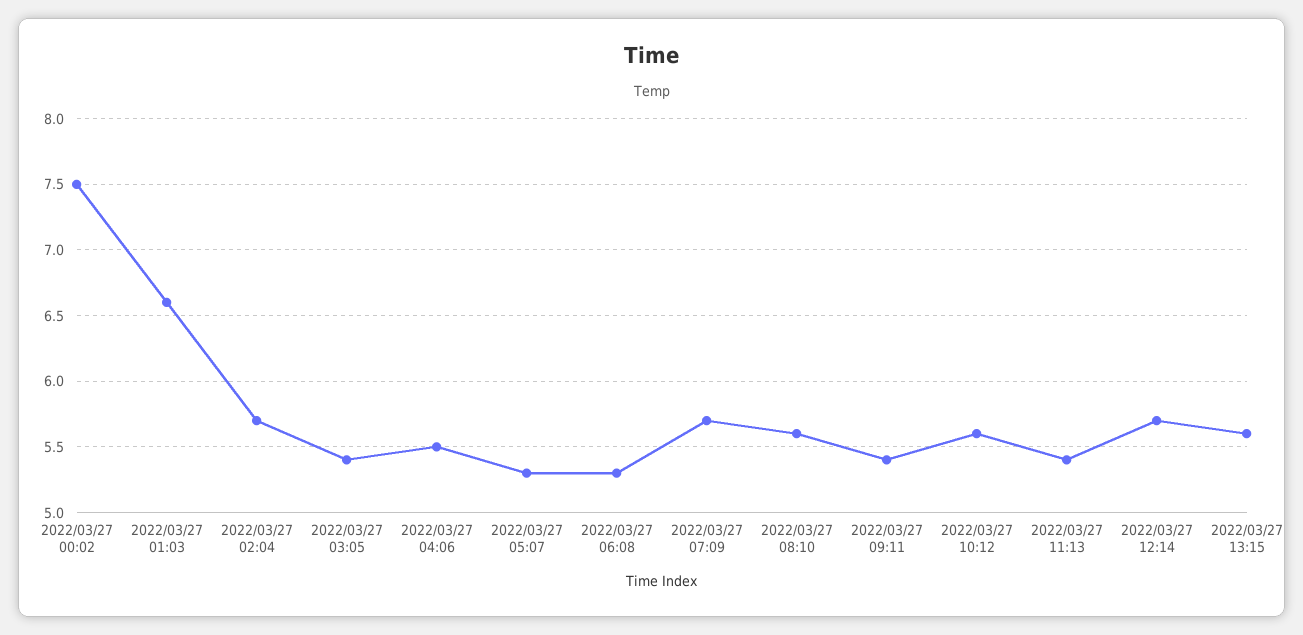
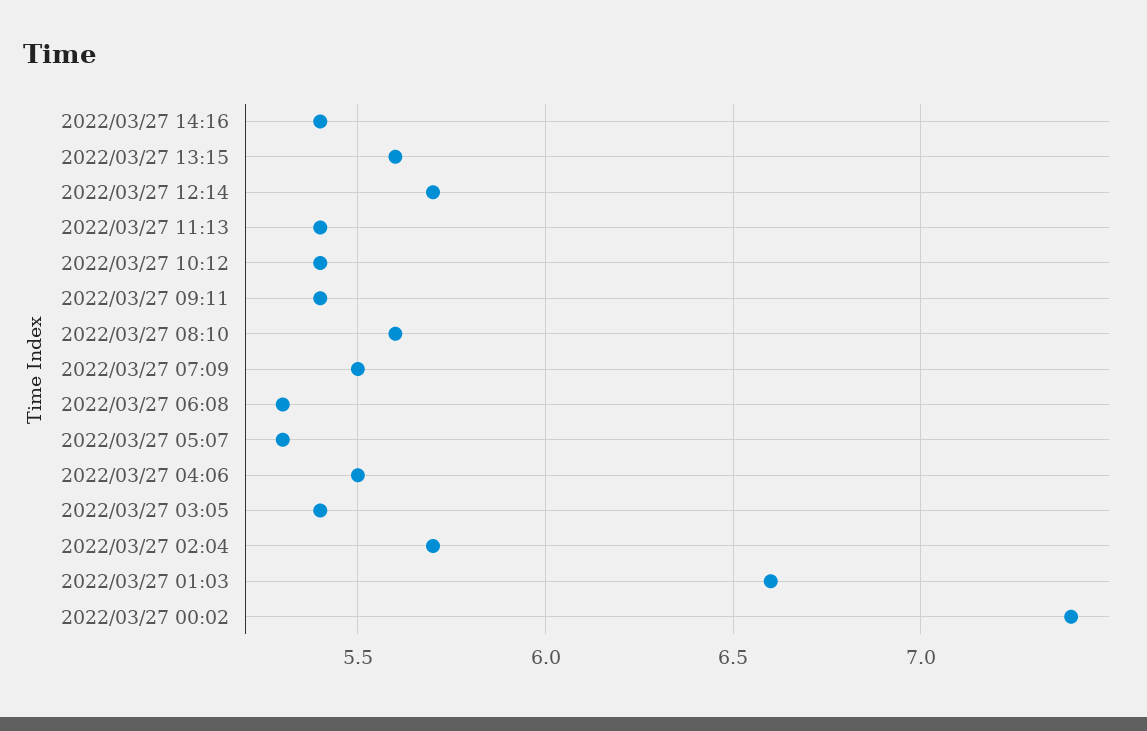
2022/03/27 00:02: 7.5 -> 7.4
2022/03/27 07:09: 5.7 -> 5.5
2022/03/27 10:12: 5.6 -> 5.4
2022/03/27 14:16: none -> 5.4

